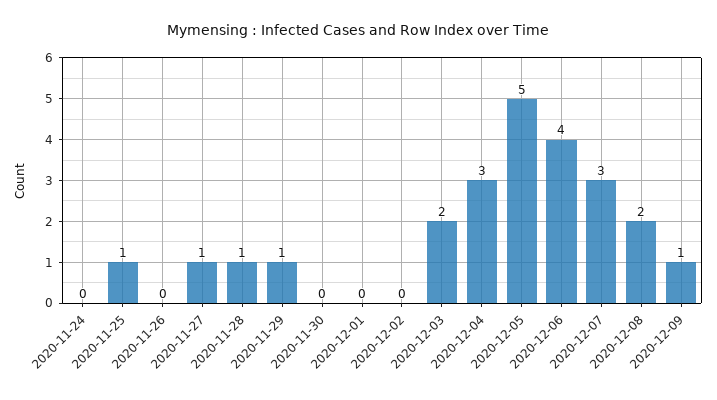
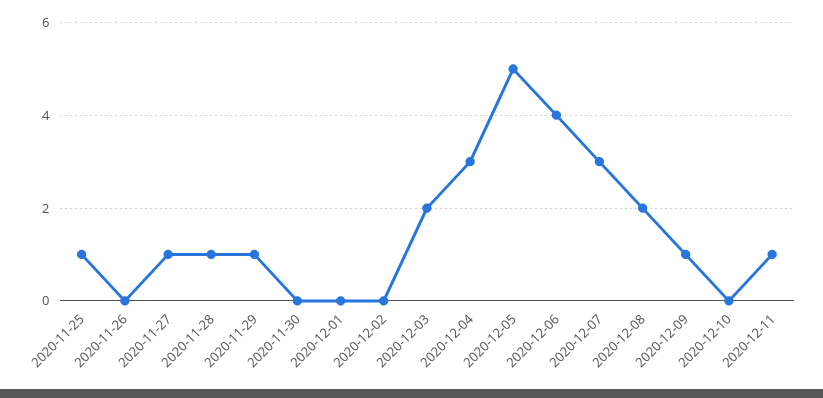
2020-11-24: 0 -> none
2020-12-10: none -> 0
2020-12-11: none -> 1

